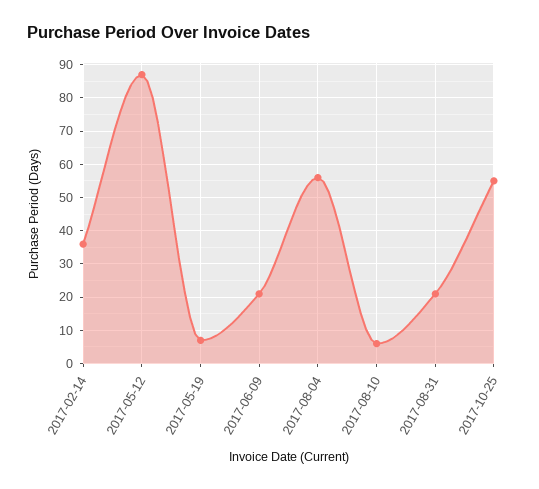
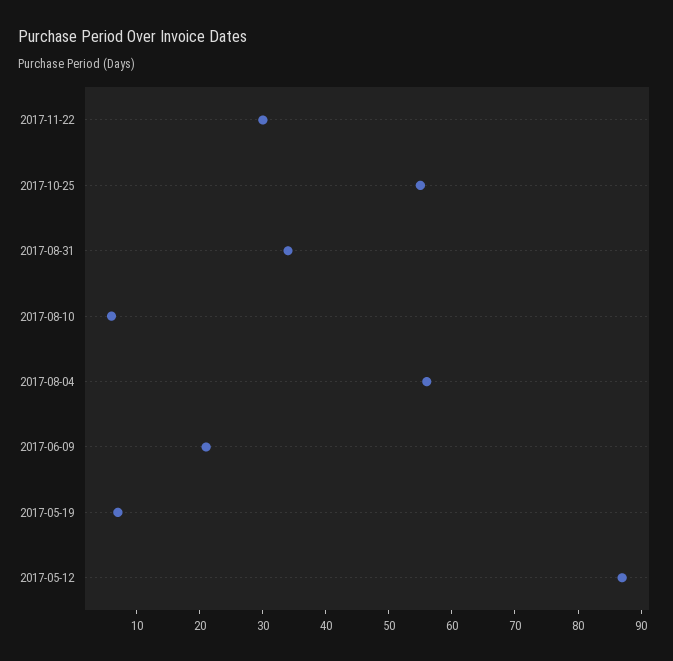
2017-02-14: 35 -> none
2017-08-31: 20 -> 35
2017-11-22: none -> 30

